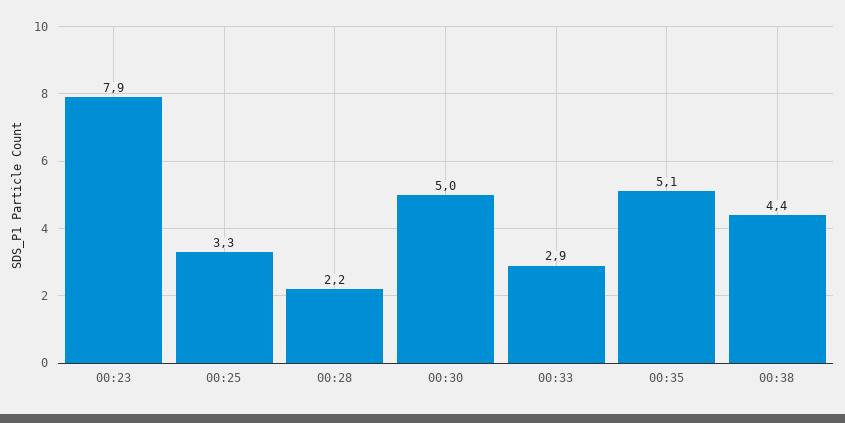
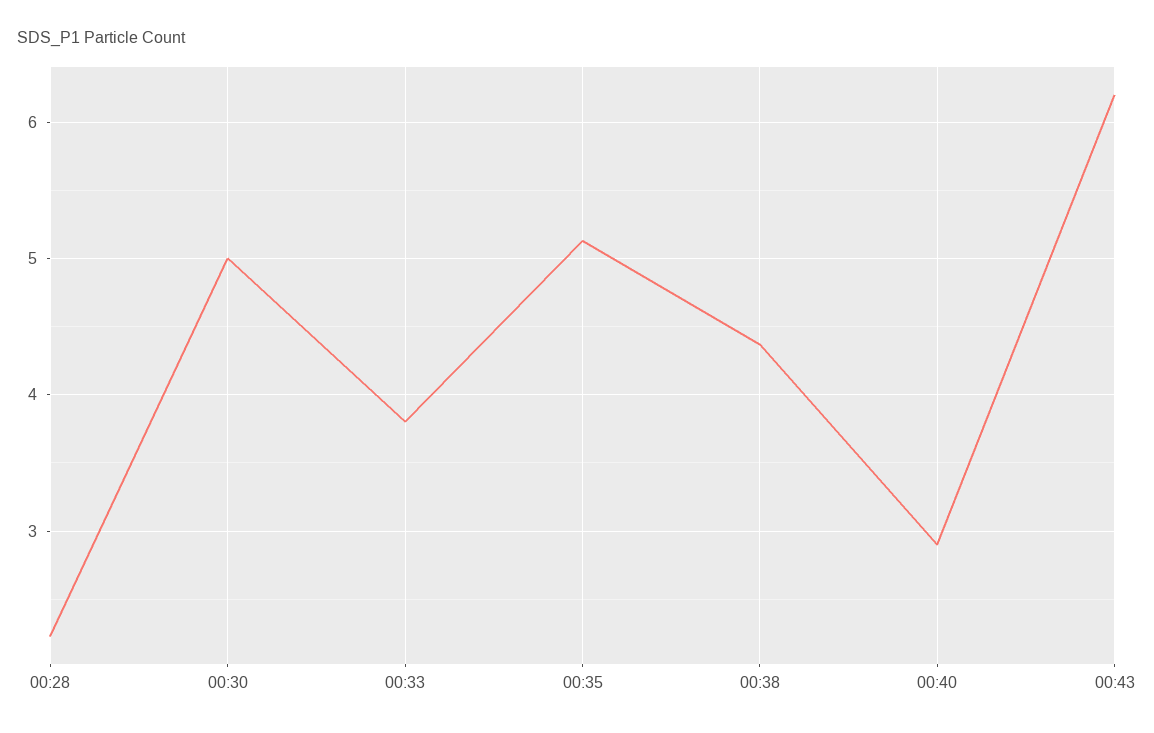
00:23: 7.9 -> none
00:25: 3.3 -> none
00:33: 2.9 -> 3.8
00:40: none -> 2.9
00:43: none -> 6.2

